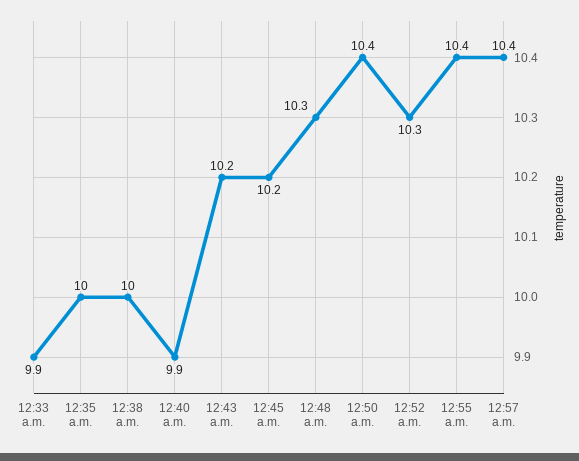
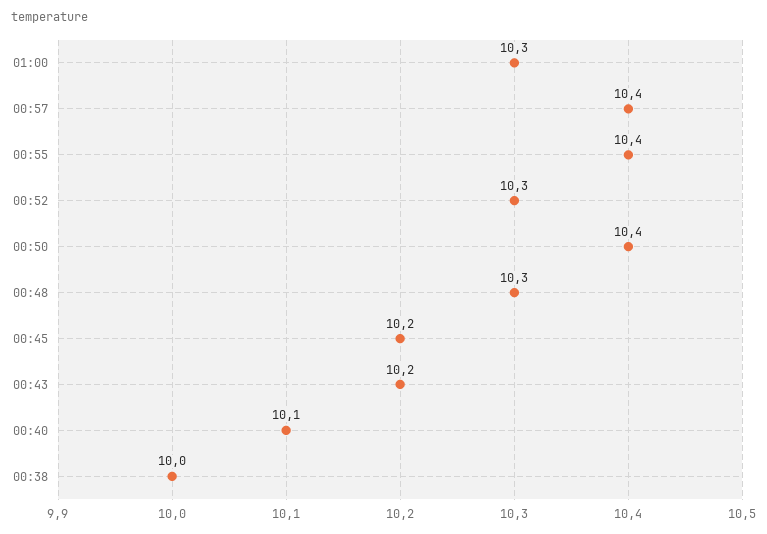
12:33 a.m.: 9.9 -> none
12:35 a.m.: 10 -> none
12:40 a.m.: 9.9 -> 10.1
01:00: none -> 10.3

